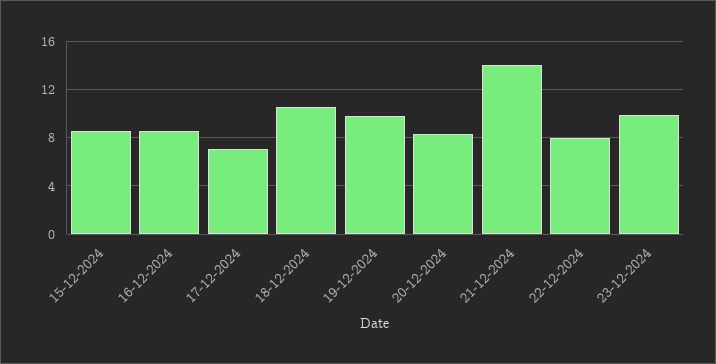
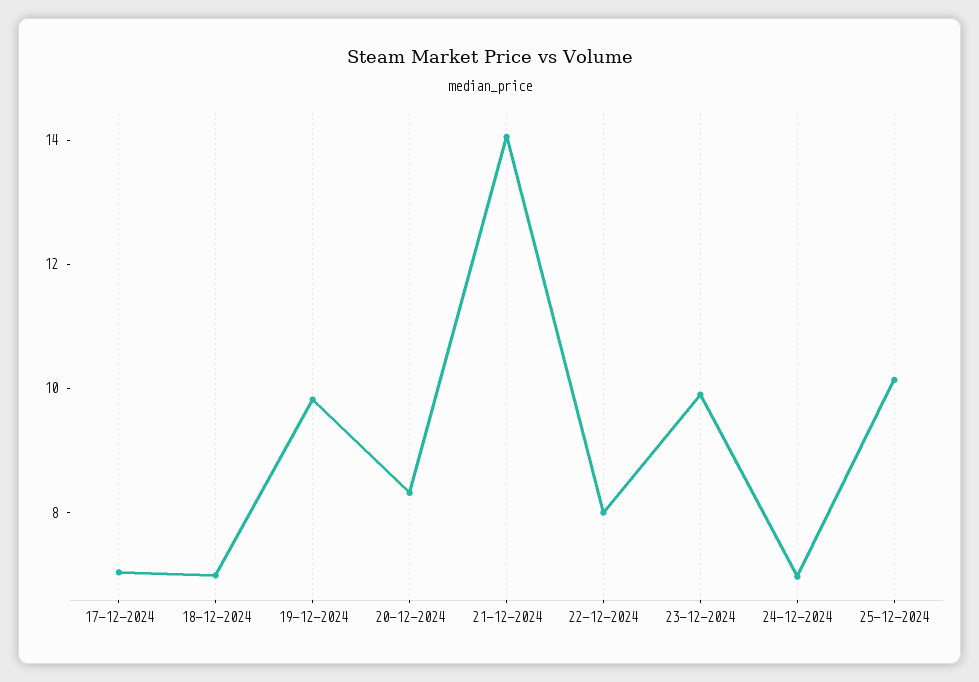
15-12-2024: 8.5 -> none
16-12-2024: 8.5 -> none
18-12-2024: 10.5 -> 7
24-12-2024: none -> 7
25-12-2024: none -> 10

